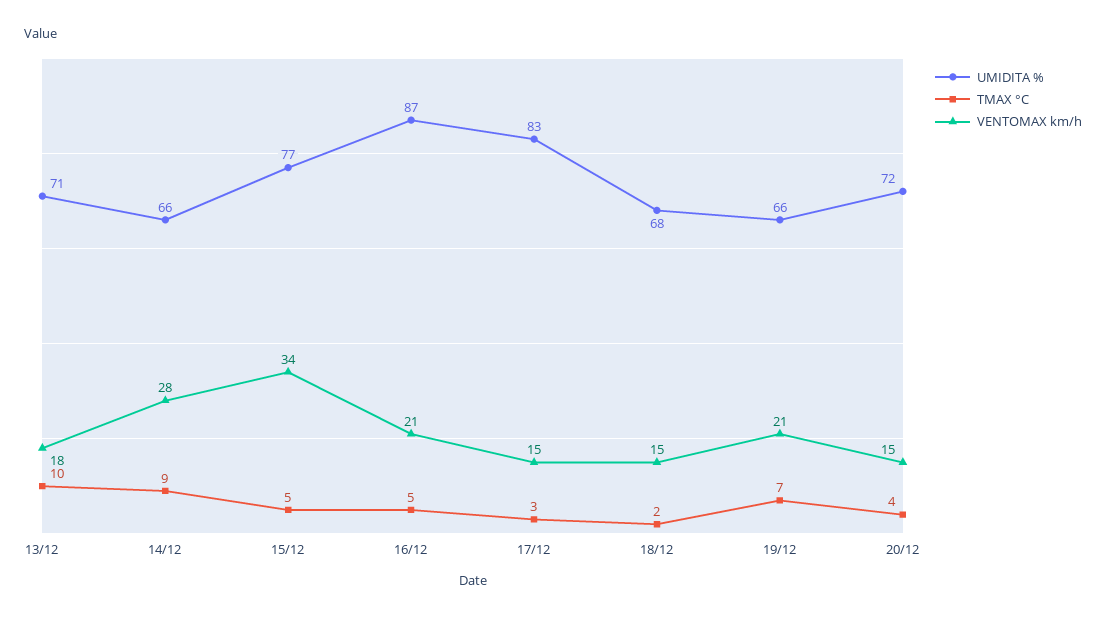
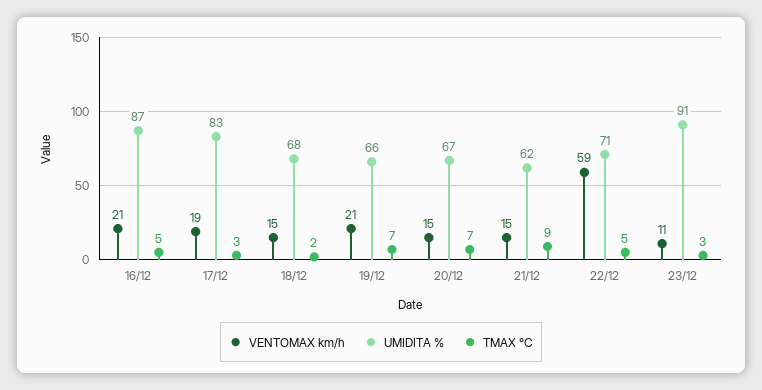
UMIDITA %, 13/12: 71 -> none
TMAX °C, 13/12: 10 -> none
VENTOMAX km/h, 13/12: 18 -> none
UMIDITA %, 14/12: 66 -> none
TMAX °C, 14/12: 9 -> none
VENTOMAX km/h, 14/12: 28 -> none
UMIDITA %, 15/12: 77 -> none
TMAX °C, 15/12: 5 -> none
VENTOMAX km/h, 15/12: 34 -> none
VENTOMAX km/h, 17/12: 15 -> 19
UMIDITA %, 20/12: 72 -> 67
TMAX °C, 20/12: 4 -> 7
VENTOMAX km/h, 21/12: none -> 15
UMIDITA %, 21/12: none -> 62
TMAX °C, 21/12: none -> 9
VENTOMAX km/h, 22/12: none -> 59
UMIDITA %, 22/12: none -> 71
TMAX °C, 22/12: none -> 5
VENTOMAX km/h, 23/12: none -> 11
UMIDITA %, 23/12: none -> 91
TMAX °C, 23/12: none -> 3

